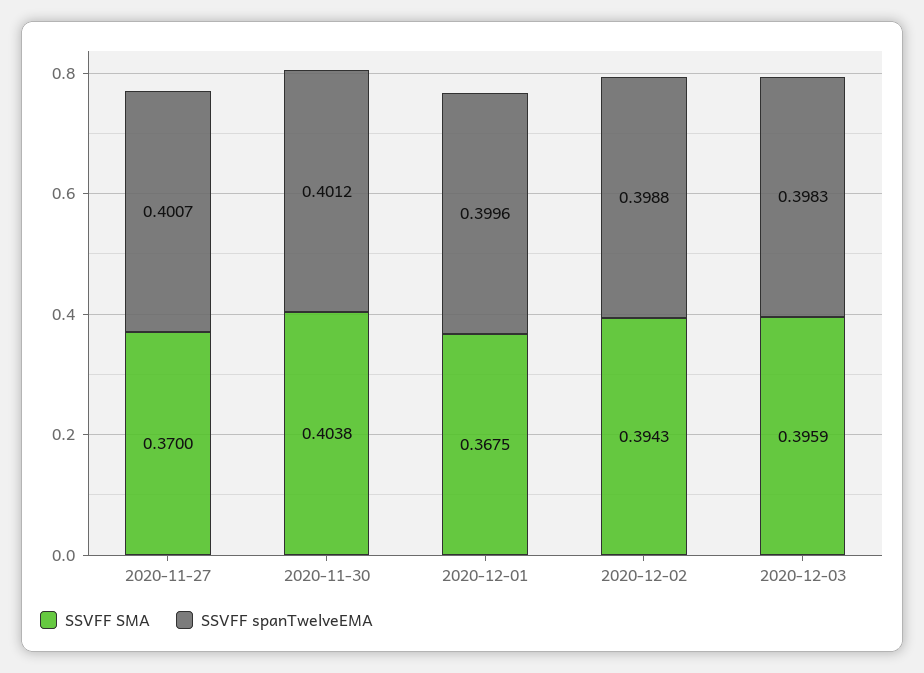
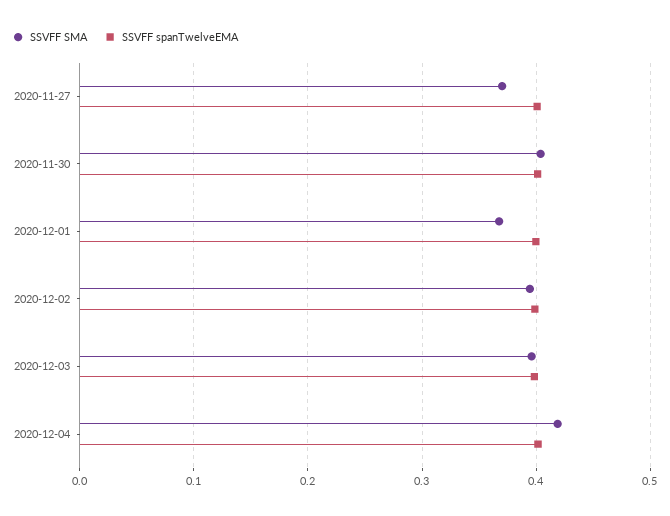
SSVFF SMA, 2020-12-04: none -> 0.42
SSVFF spanTwelveEMA, 2020-12-04: none -> 0.4

